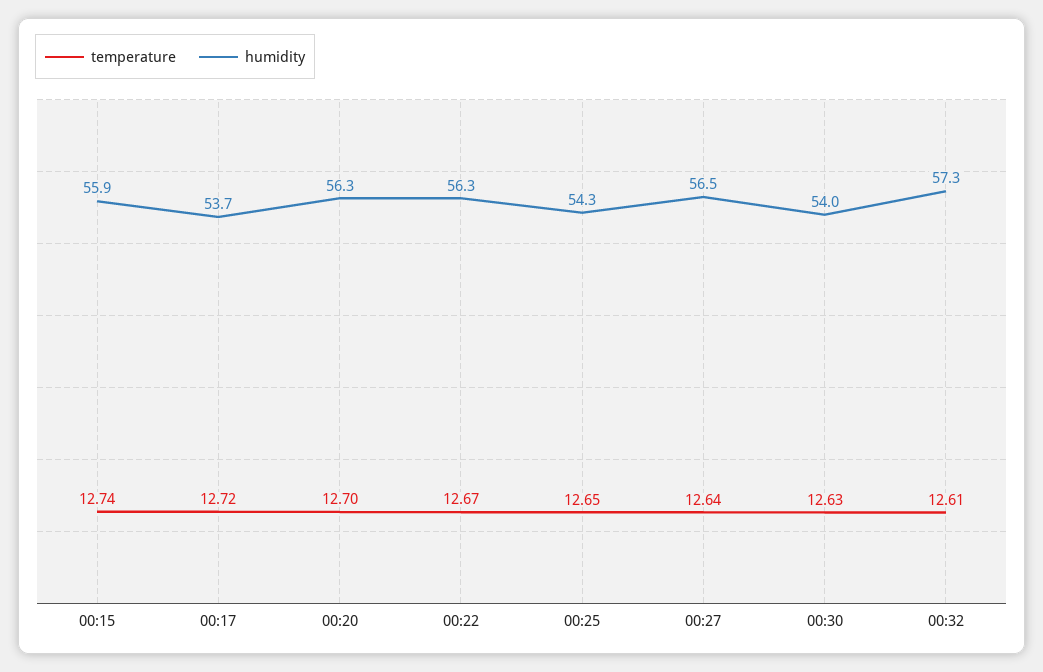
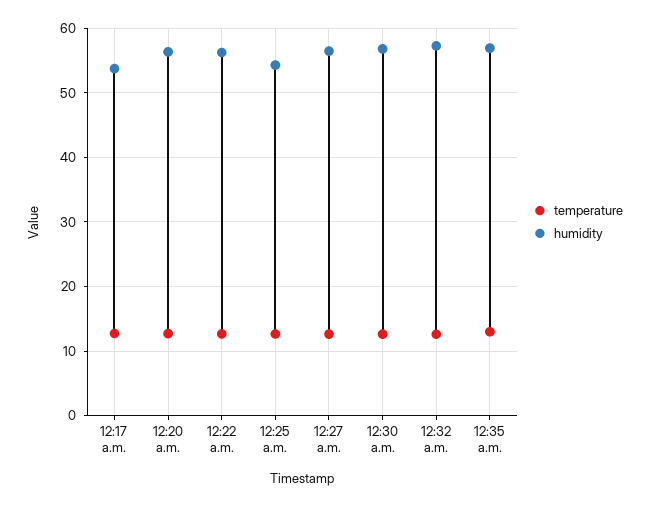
temperature, 00:15: 12.74 -> none
humidity, 00:15: 55.9 -> none
humidity, 00:30: 54 -> 57
temperature, 12:35 a.m.: none -> 13
humidity, 12:35 a.m.: none -> 57

